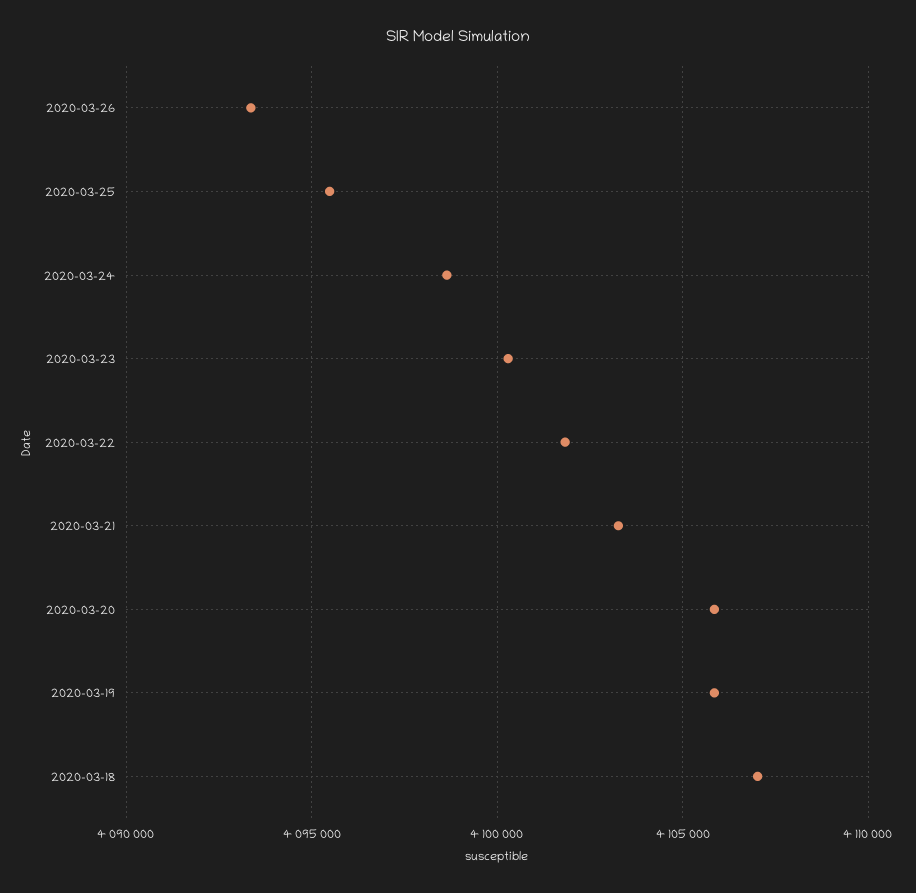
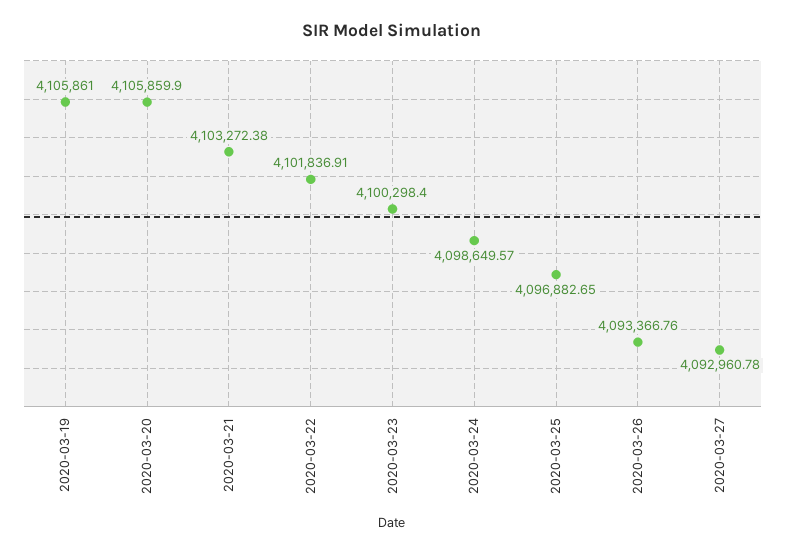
2020-03-25: 4095500 -> 4096882.65
2020-03-18: 4107000 -> none
2020-03-27: none -> 4092960.78

